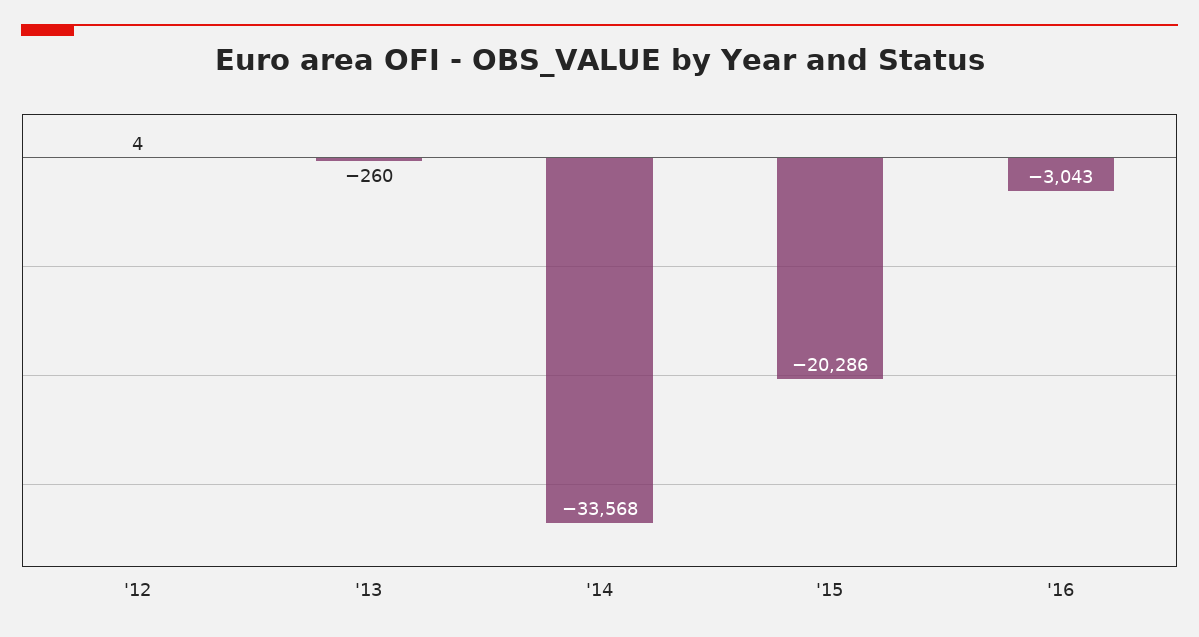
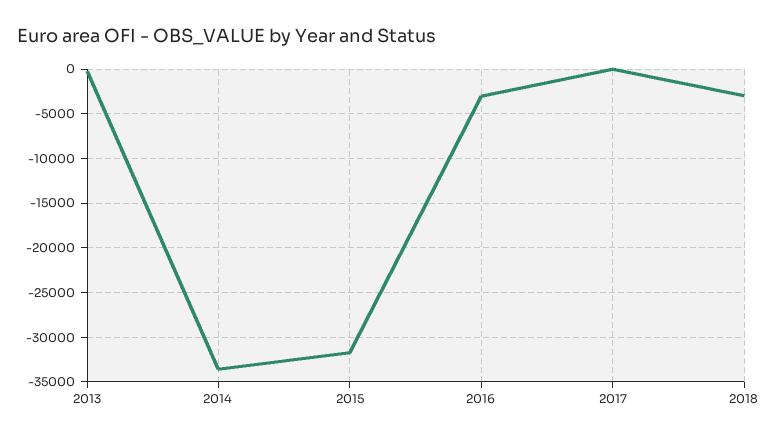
'12: 4 -> none
'15: -20286 -> -32000
2017: none -> 0
2018: none -> -3000

